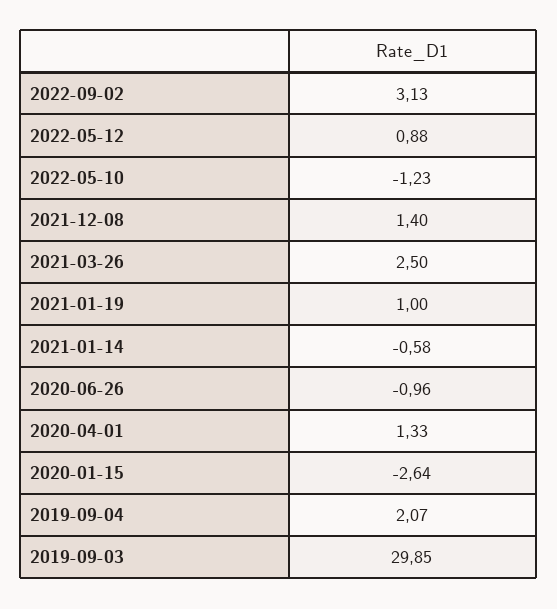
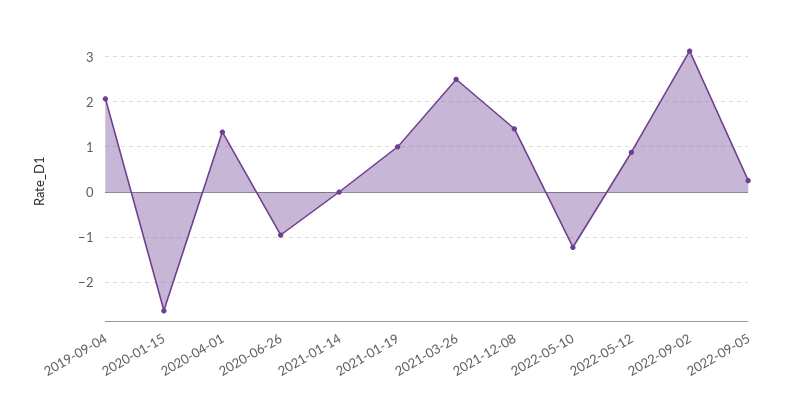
2021-01-14: -0.58 -> 0
2019-09-03: 29.85 -> none
2022-09-05: none -> 0.2

